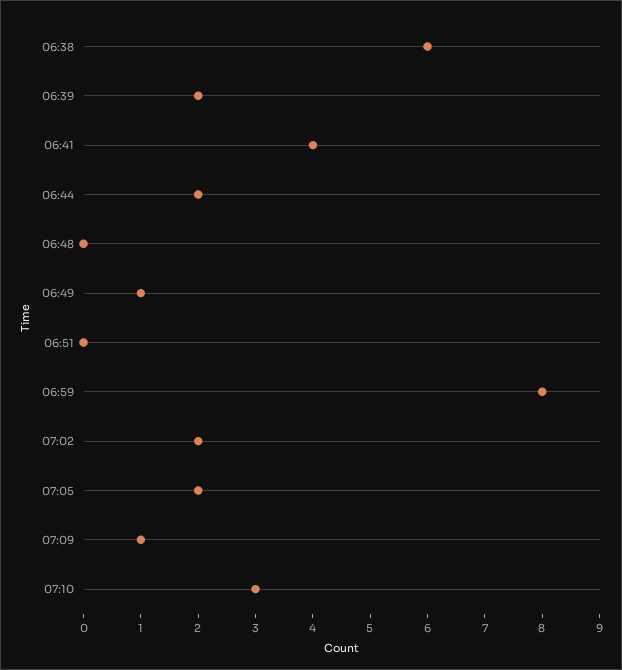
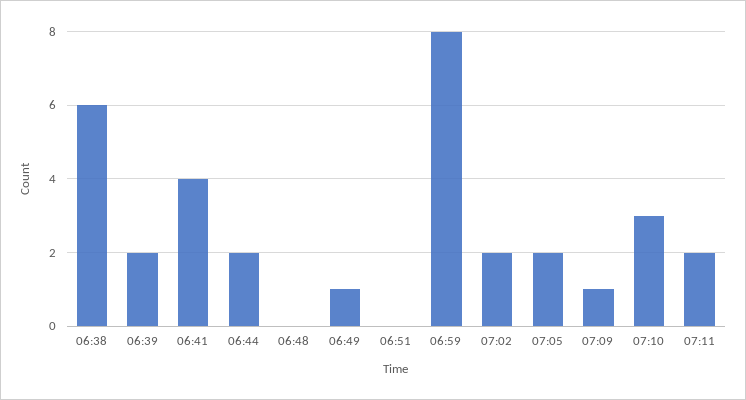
07:11: none -> 2

